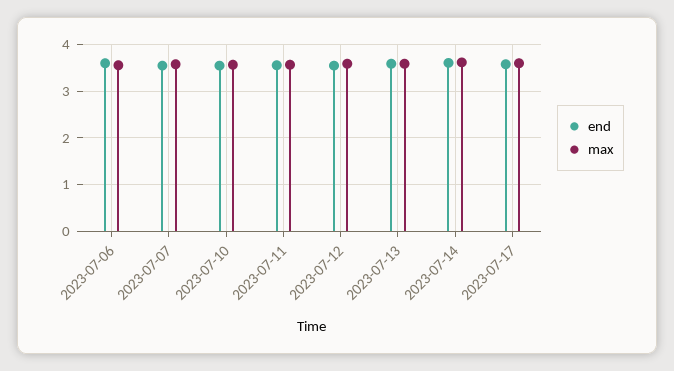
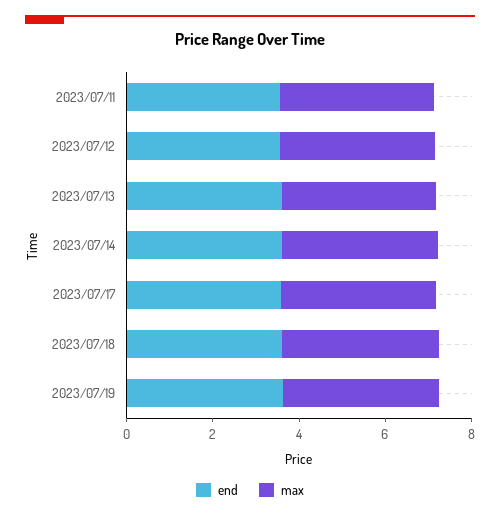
end, 2023-07-06: 3.6 -> none
max, 2023-07-06: 3.6 -> none
end, 2023-07-07: 3.6 -> none
max, 2023-07-07: 3.6 -> none
end, 2023-07-10: 3.6 -> none
max, 2023-07-10: 3.6 -> none
end, 2023/07/18: none -> 3.5
max, 2023/07/18: none -> 3.5
end, 2023/07/19: none -> 3.5
max, 2023/07/19: none -> 3.5

